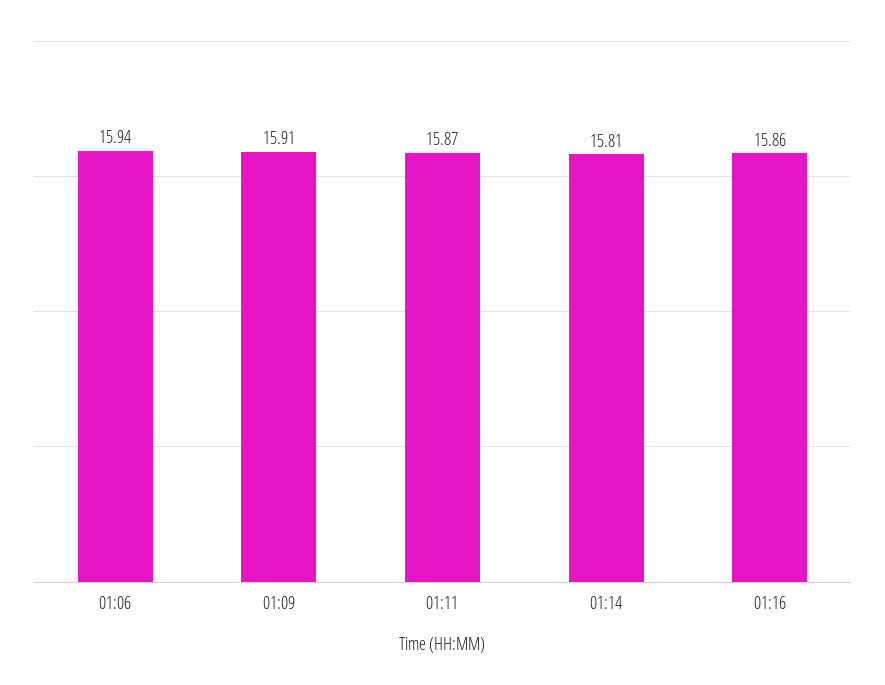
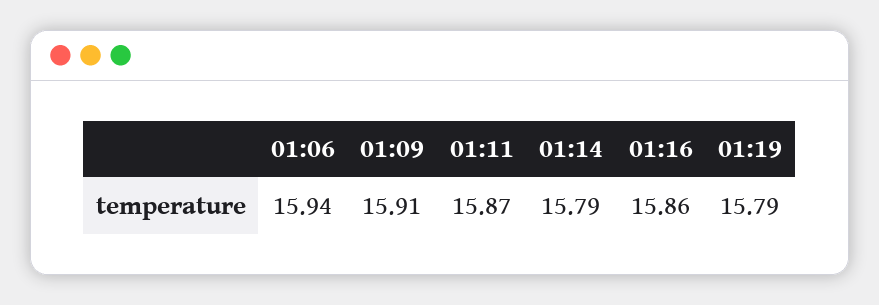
01:14: 15.81 -> 15.79
01:19: none -> 15.79

